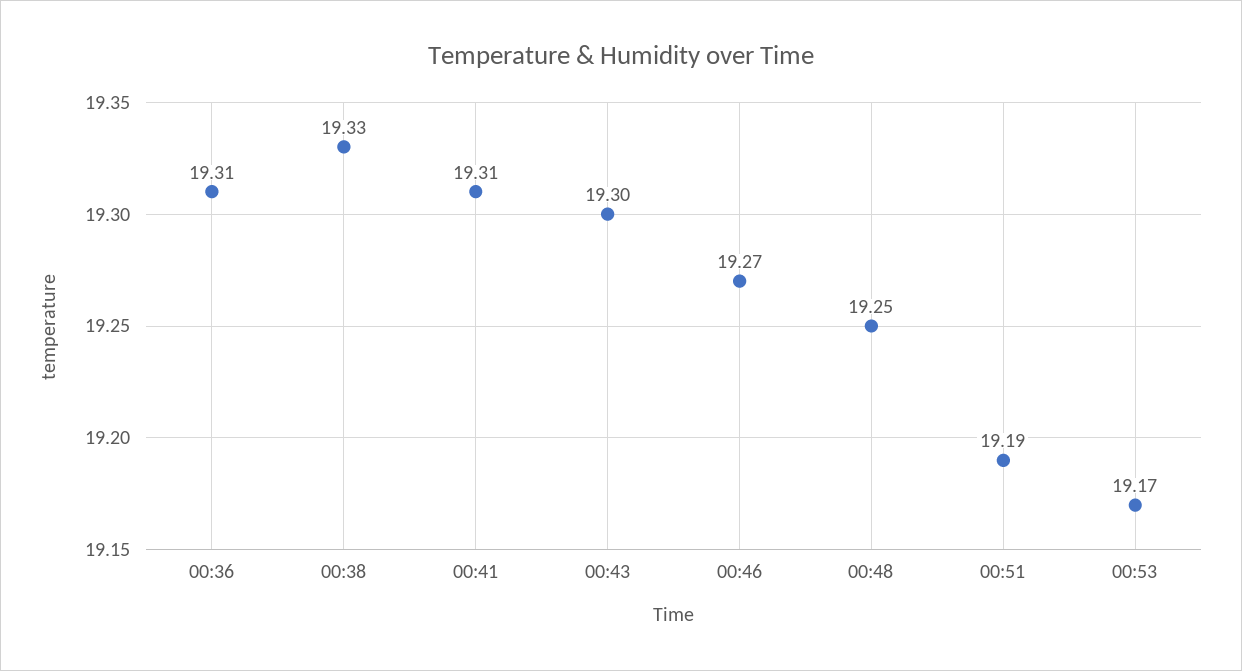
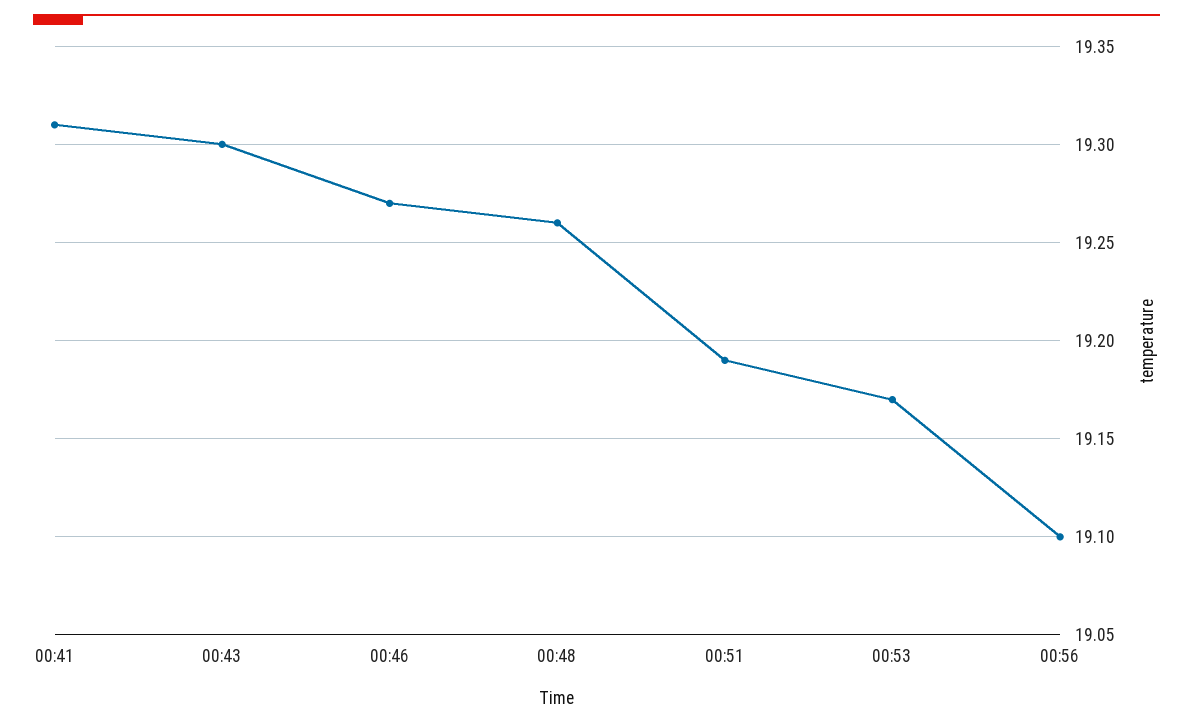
00:36: 19.31 -> none
00:38: 19.33 -> none
00:48: 19.25 -> 19.26
00:56: none -> 19.1

